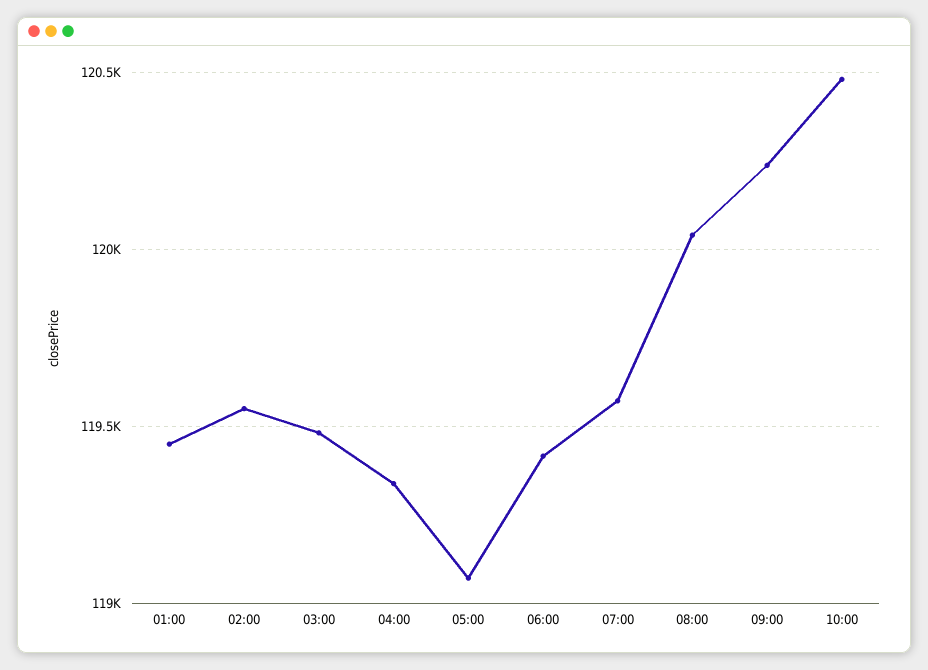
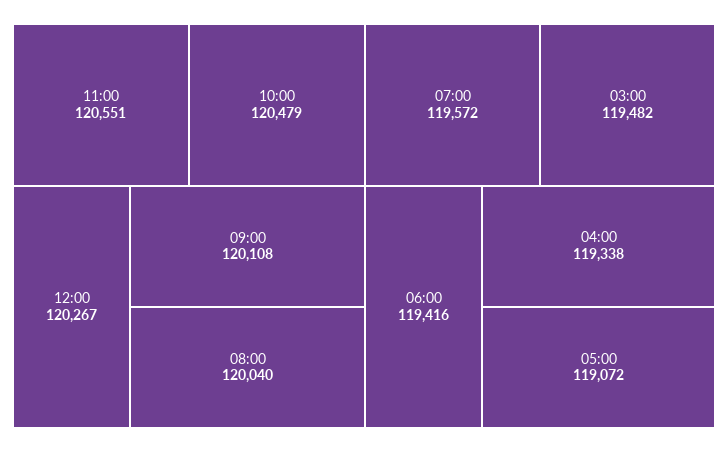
01:00: 119450 -> none
02:00: 119550 -> none
09:00: 120250 -> 120108
11:00: none -> 120551
12:00: none -> 120267

